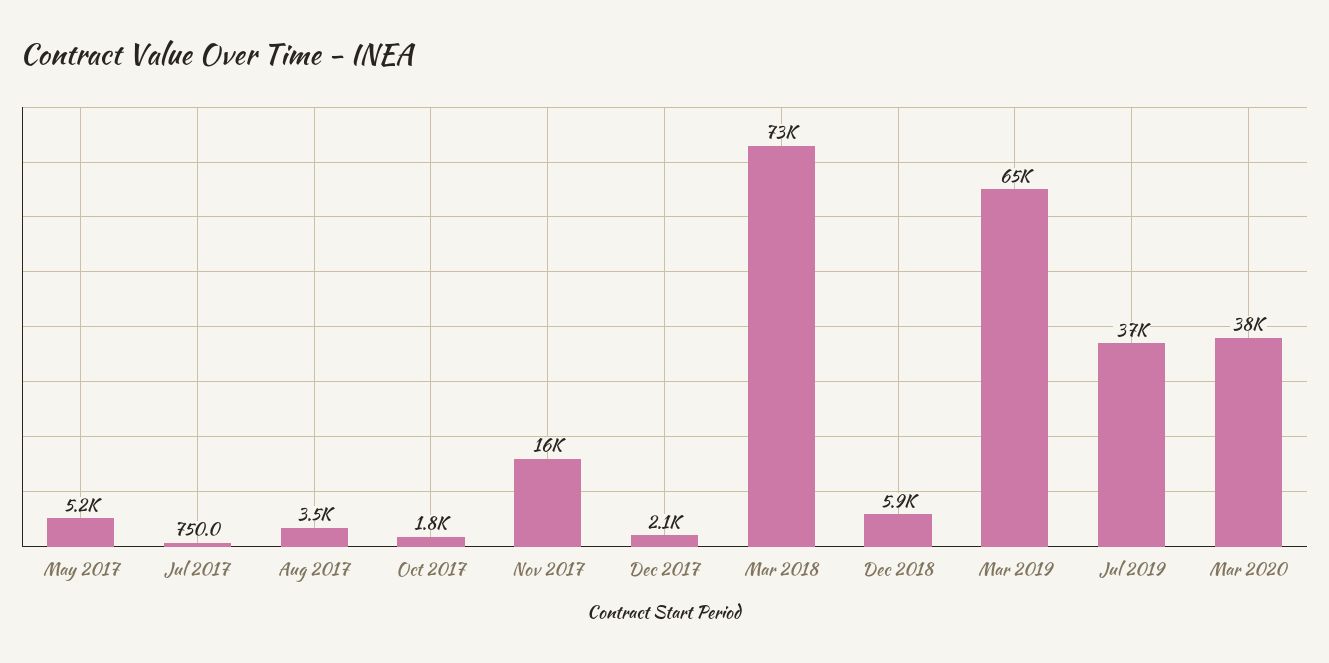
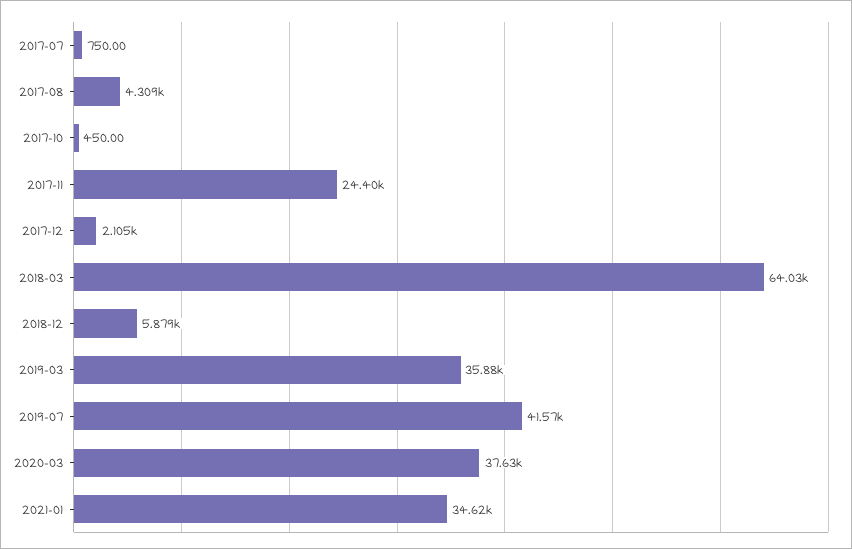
May 2017: 5200 -> none
Aug 2017: 3500 -> 4309
Oct 2017: 1800 -> 450
Nov 2017: 16000 -> 24400
Mar 2018: 73000 -> 64030
Mar 2019: 65000 -> 35880
Jul 2019: 37000 -> 41570
2021-01: none -> 34620

